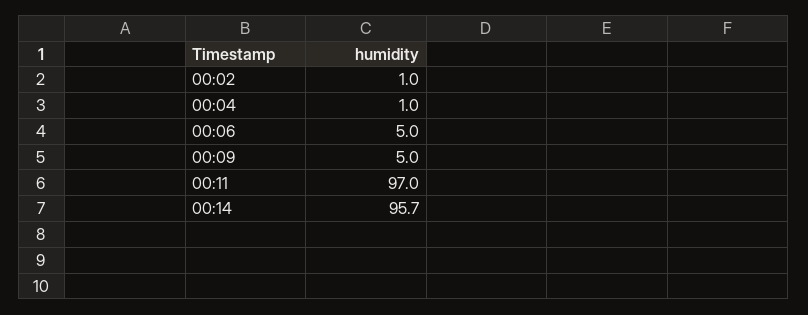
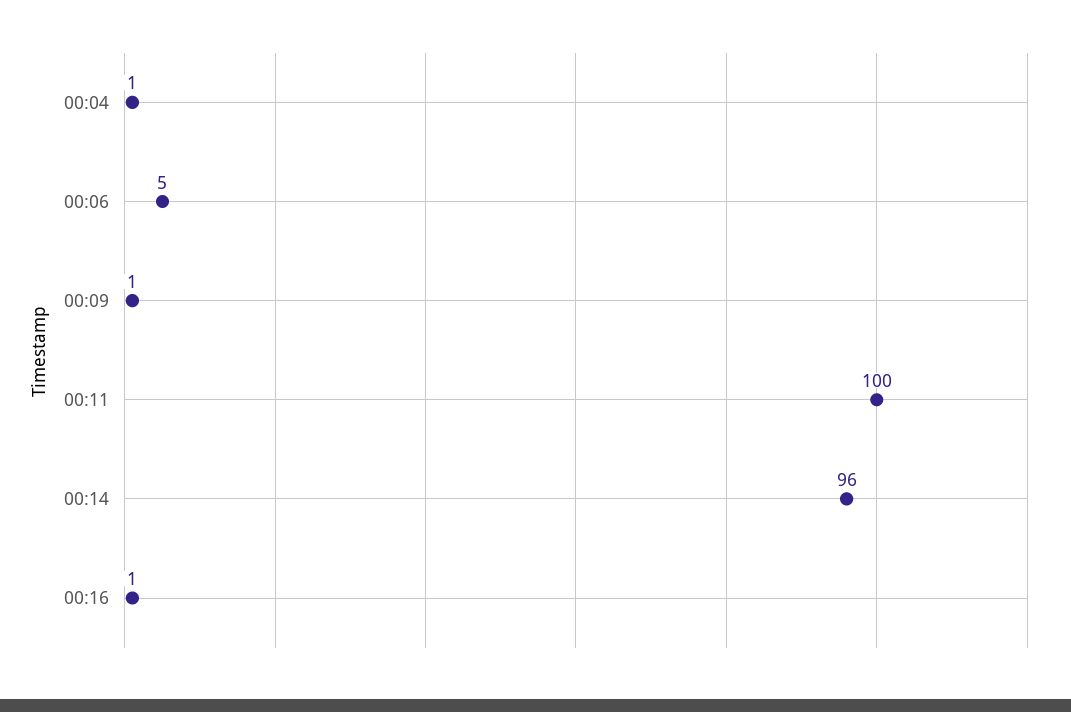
00:02: 1 -> none
00:09: 5 -> 1
00:11: 97 -> 100
00:16: none -> 1

